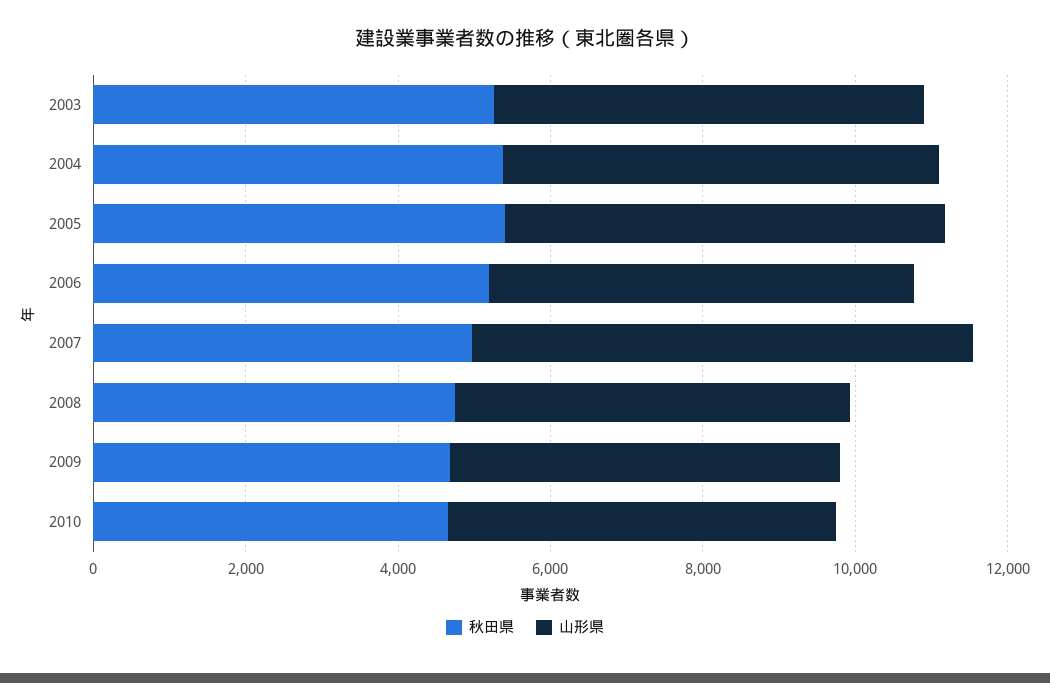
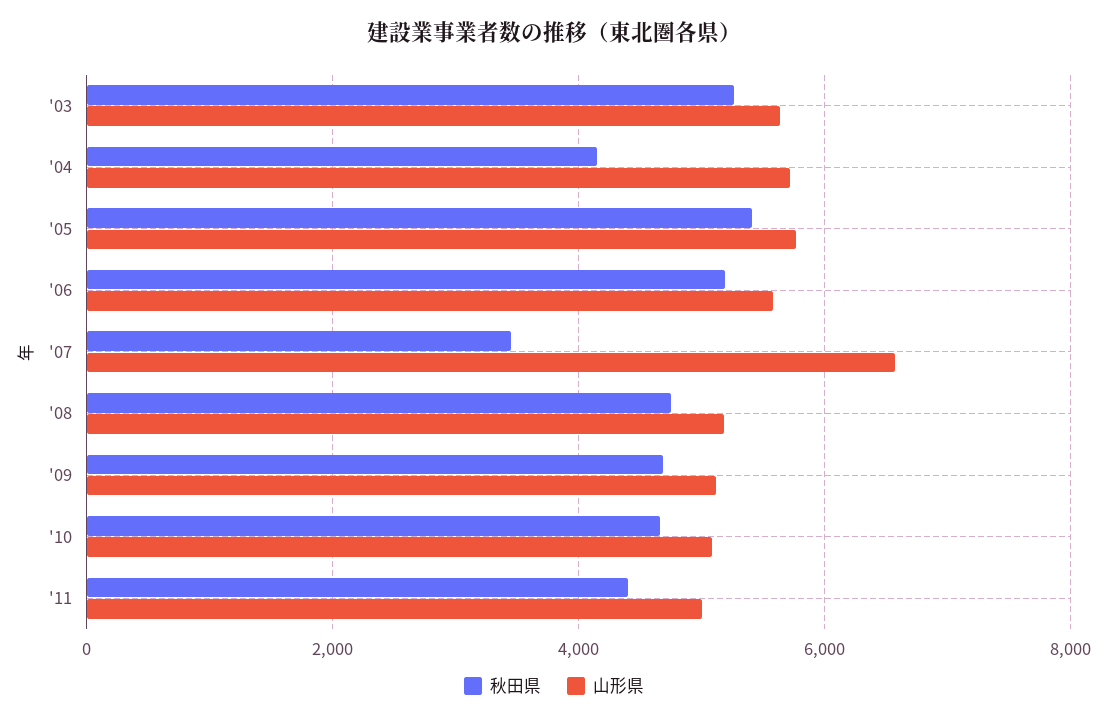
秋田県, 2004: 5500 -> 4200
秋田県, 2007: 5000 -> 3400
秋田県, '11: none -> 4400
山形県, '11: none -> 5000

